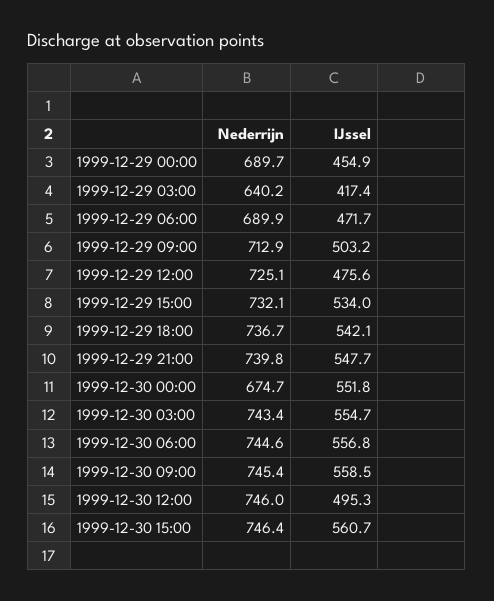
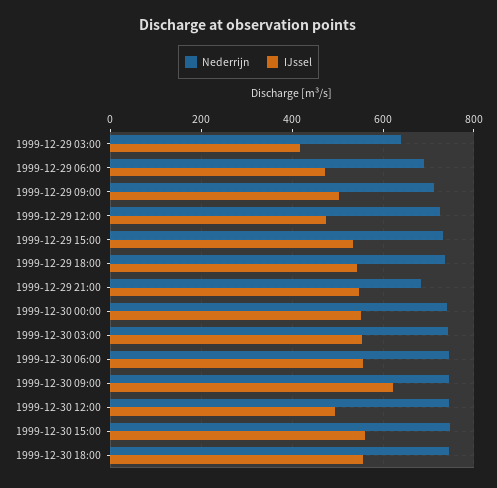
Nederrijn, 1999-12-29 00:00: 689.7 -> none
IJssel, 1999-12-29 00:00: 454.9 -> none
Nederrijn, 1999-12-29 21:00: 739.8 -> 680
Nederrijn, 1999-12-30 00:00: 674.7 -> 740
IJssel, 1999-12-30 09:00: 558.5 -> 620
Nederrijn, 1999-12-30 18:00: none -> 740
IJssel, 1999-12-30 18:00: none -> 560

